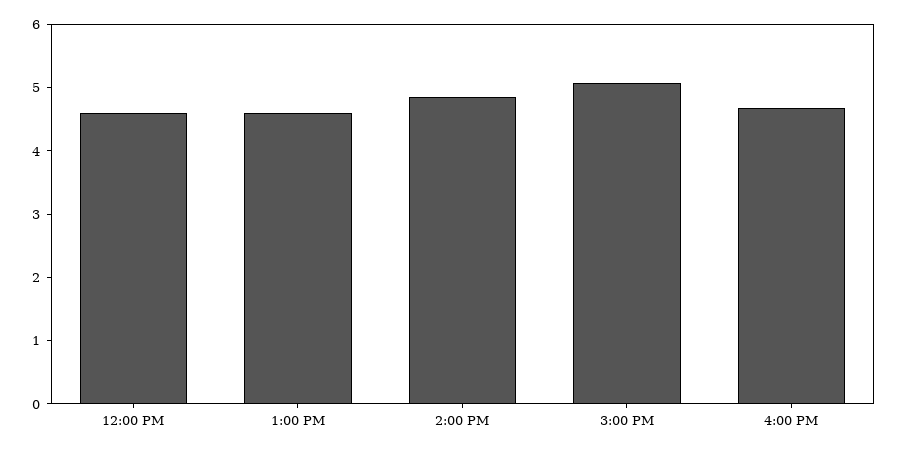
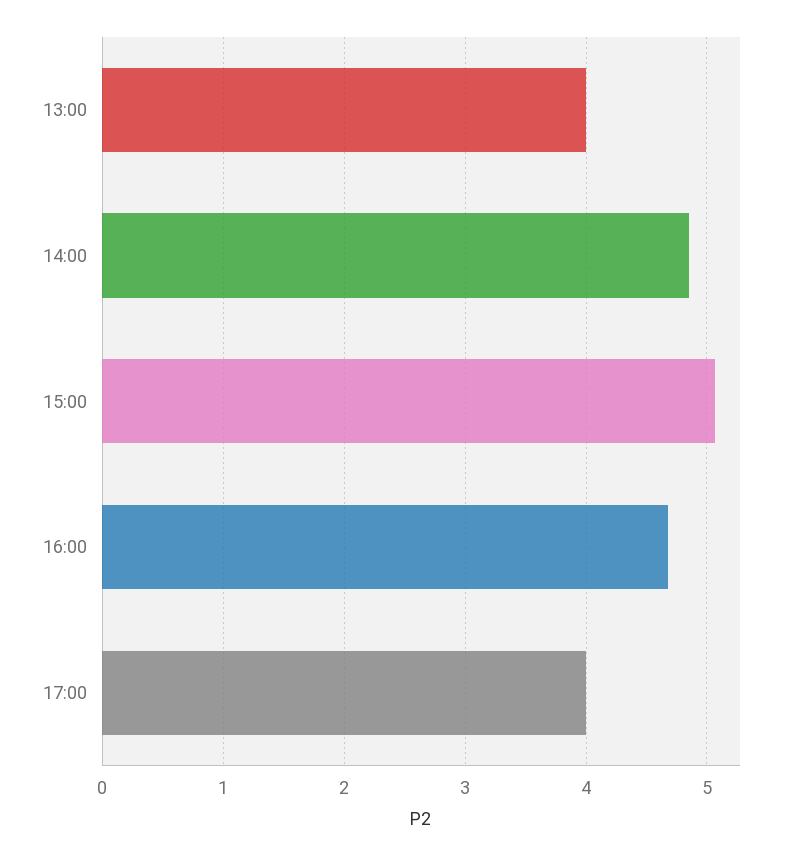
12:00 PM: 4.6 -> none
1:00 PM: 4.6 -> 4
17:00: none -> 4

